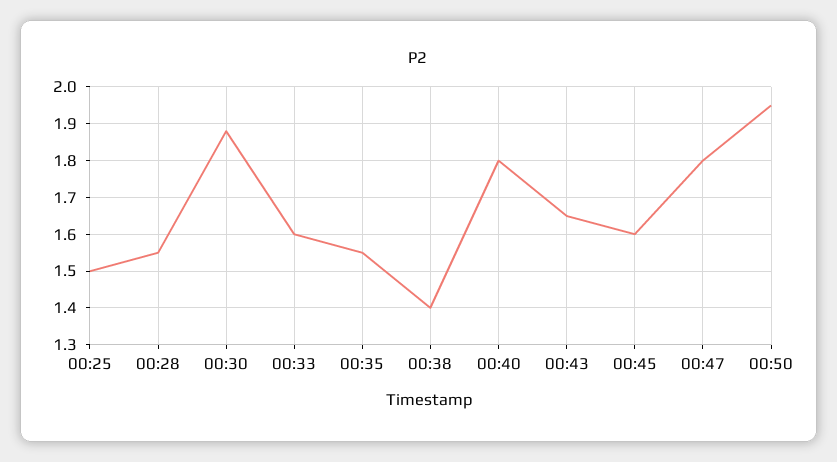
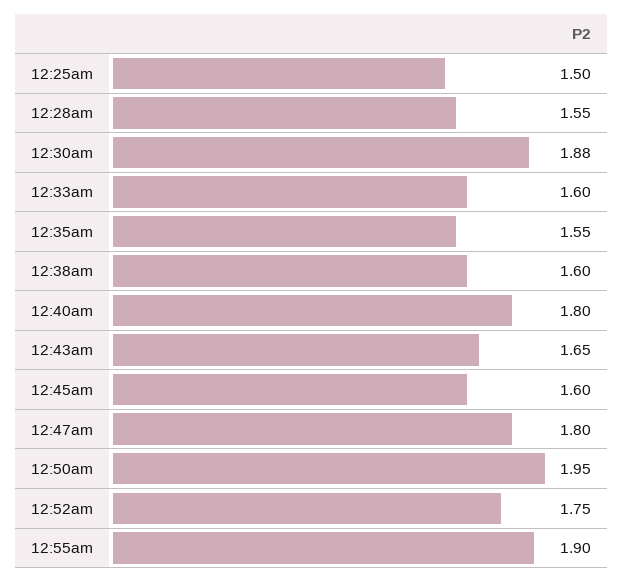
00:38: 1.4 -> 1.6
12:52am: none -> 1.75
12:55am: none -> 1.9

